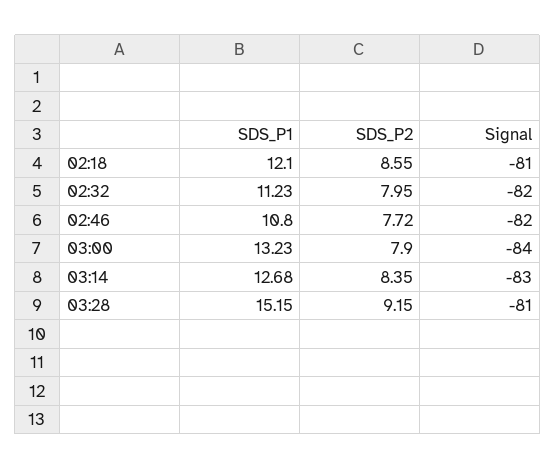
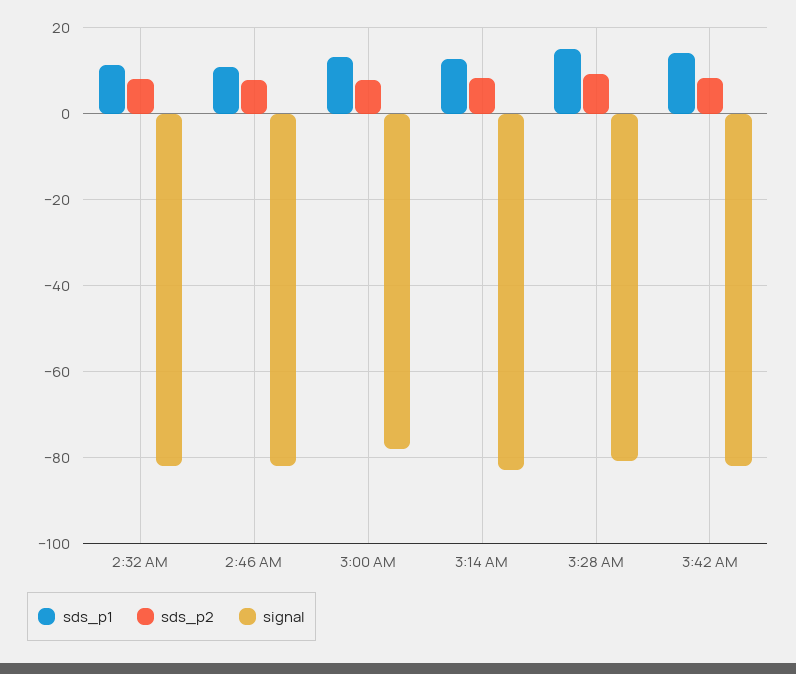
SDS_P1, 02:18: 12.1 -> none
SDS_P2, 02:18: 8.55 -> none
Signal, 02:18: -81 -> none
Signal, 03:00: -84 -> -78
SDS_P1, 3:42 AM: none -> 14
SDS_P2, 3:42 AM: none -> 8
Signal, 3:42 AM: none -> -82

